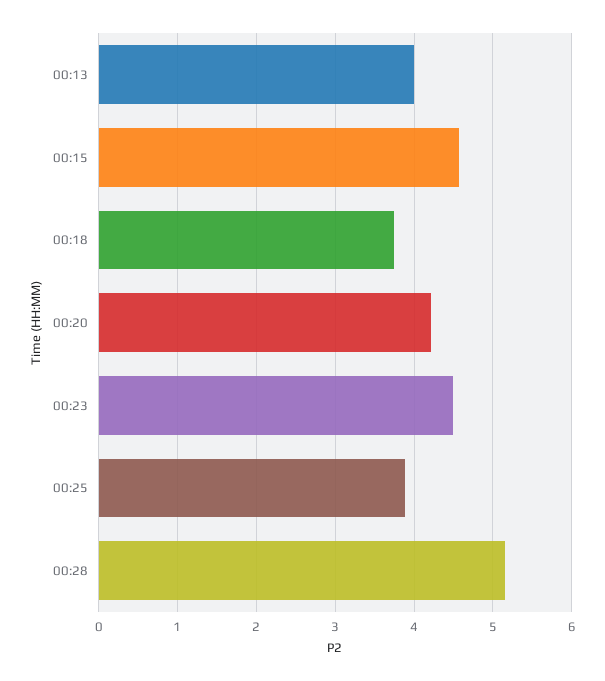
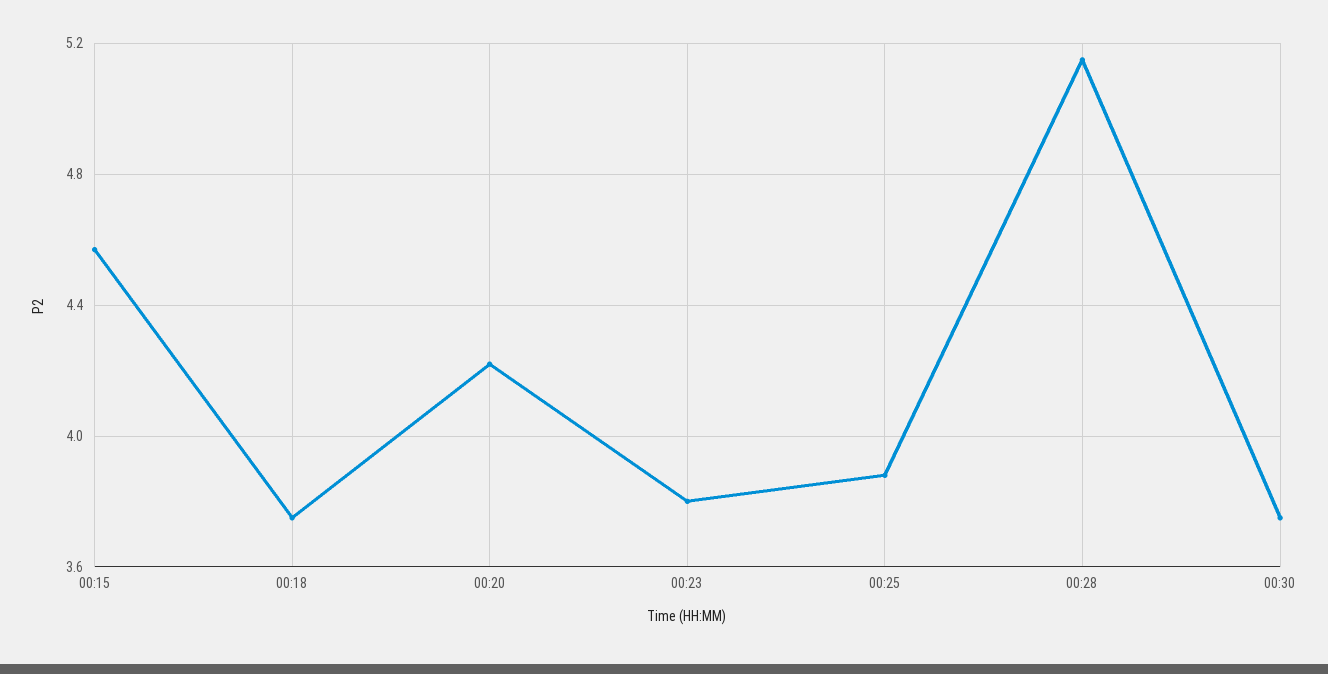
00:13: 4 -> none
00:23: 4.5 -> 3.8
00:30: none -> 3.75

